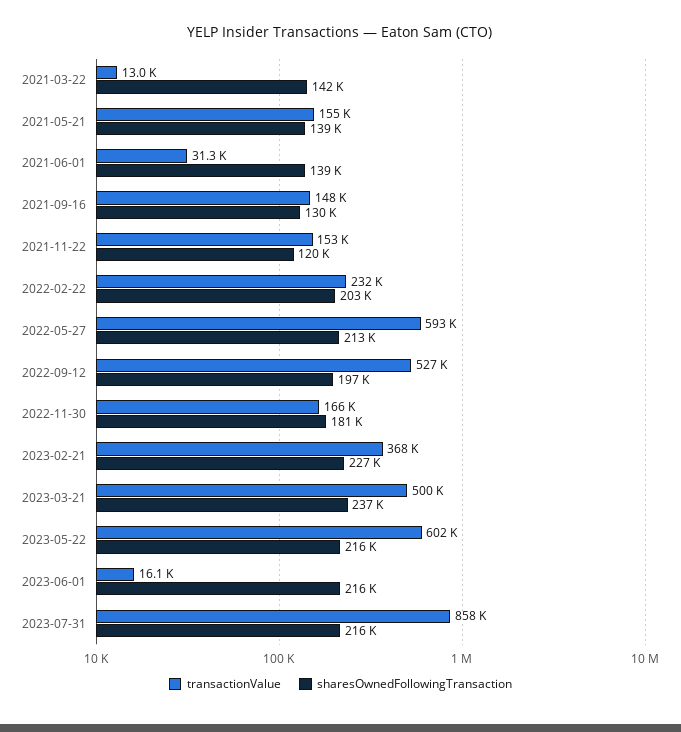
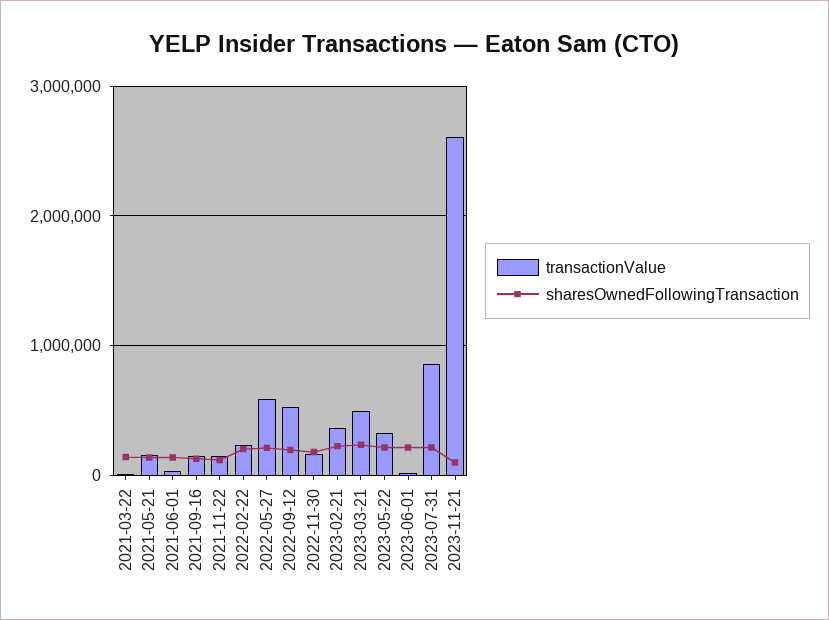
transactionValue, 2023-05-22: 602000 -> 300000
transactionValue, 2023-11-21: none -> 2600000
sharesOwnedFollowingTransaction, 2023-11-21: none -> 100000

